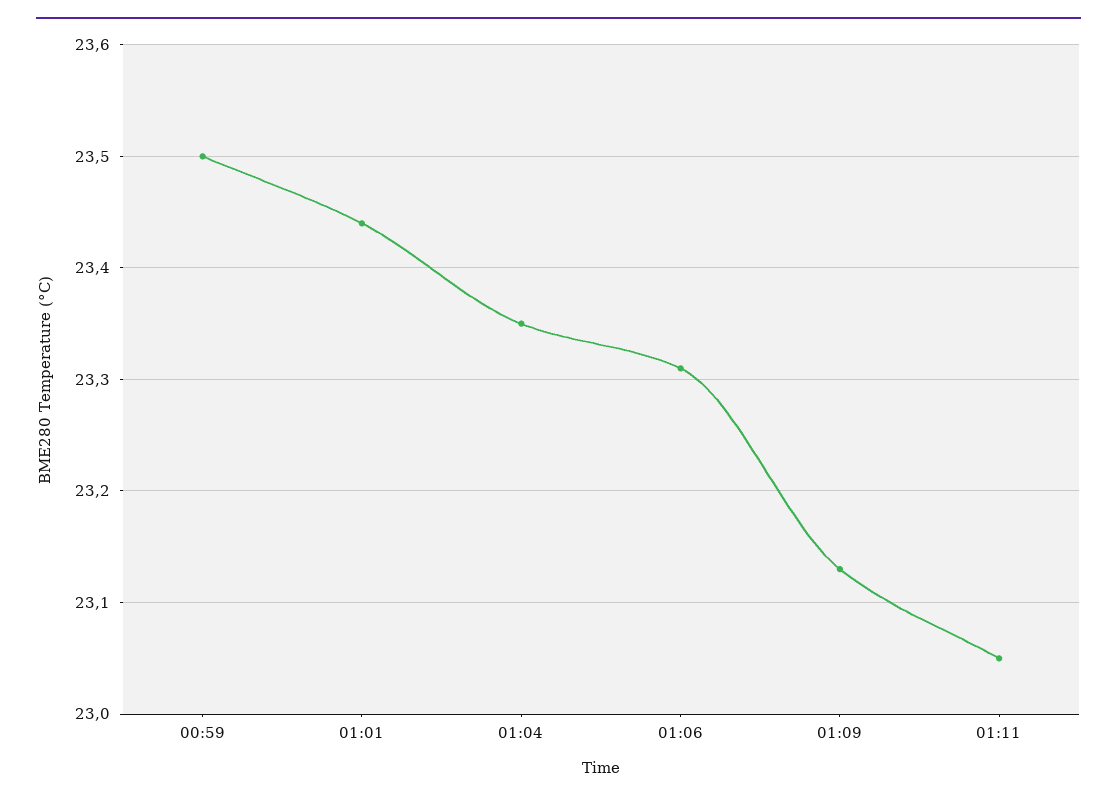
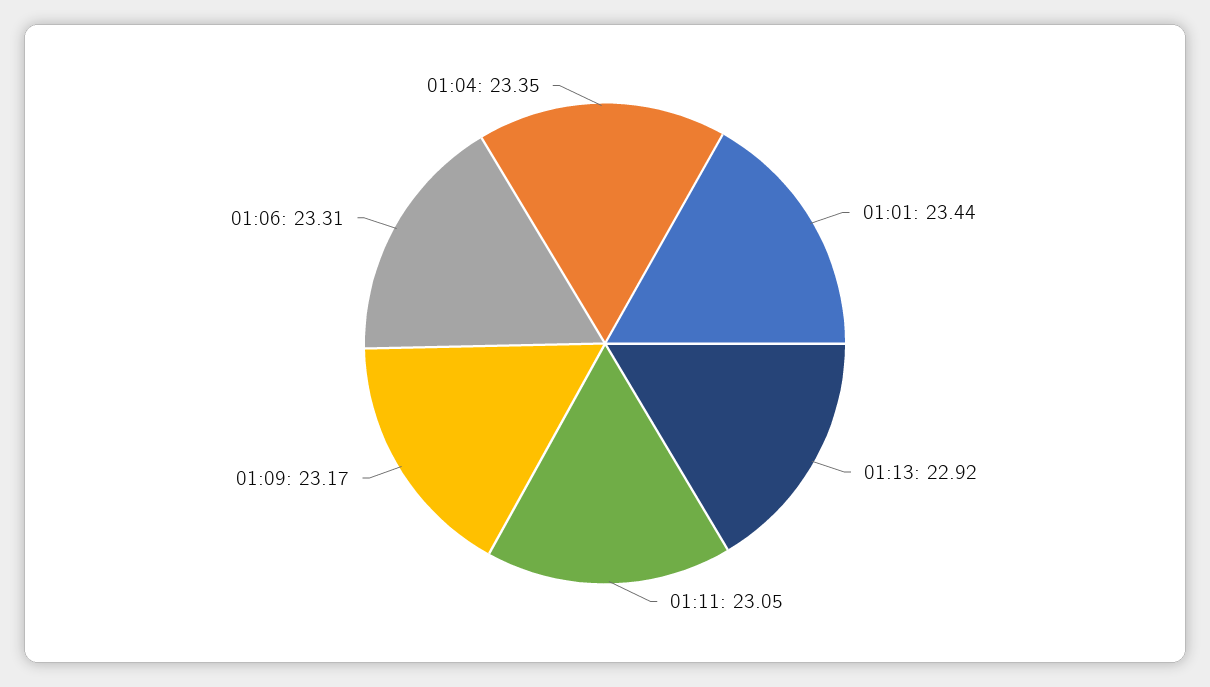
00:59: 23.5 -> none
01:09: 23.13 -> 23.17
01:13: none -> 22.92

